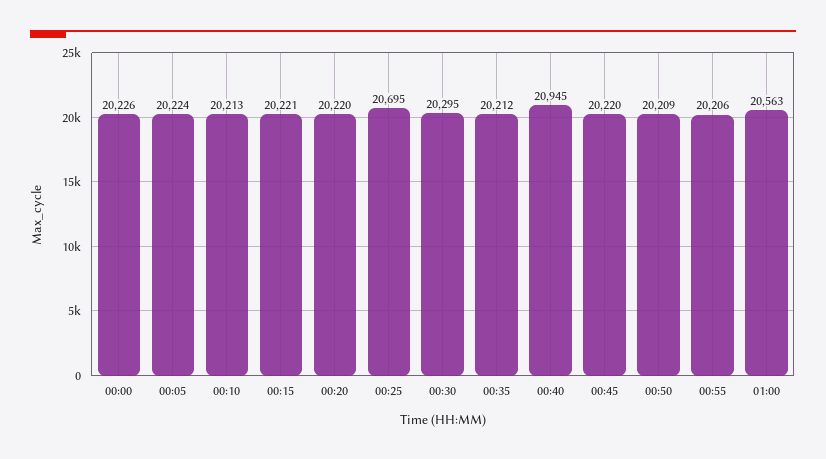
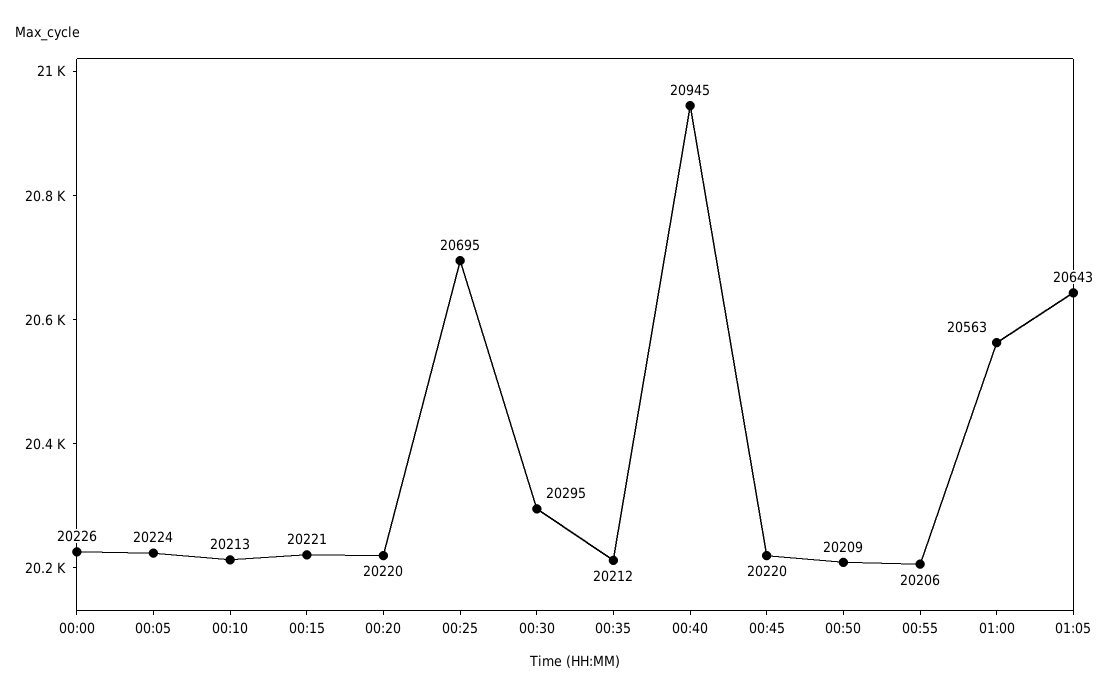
01:05: none -> 20643

